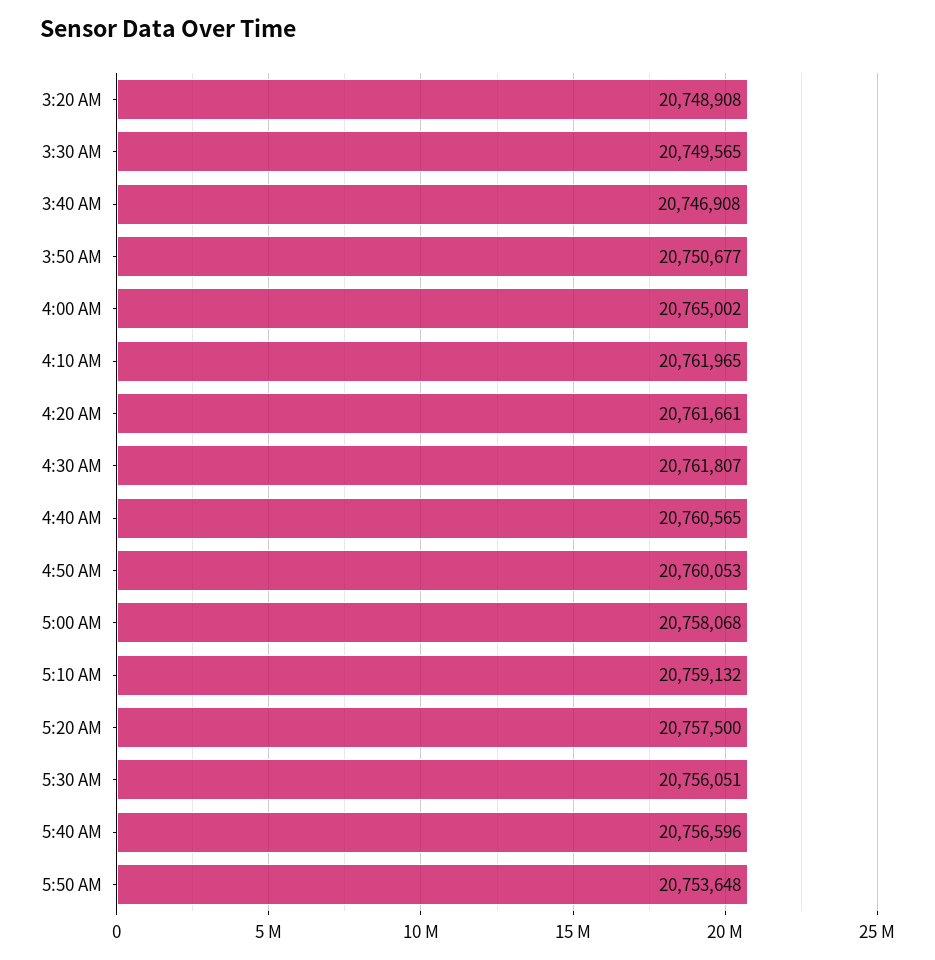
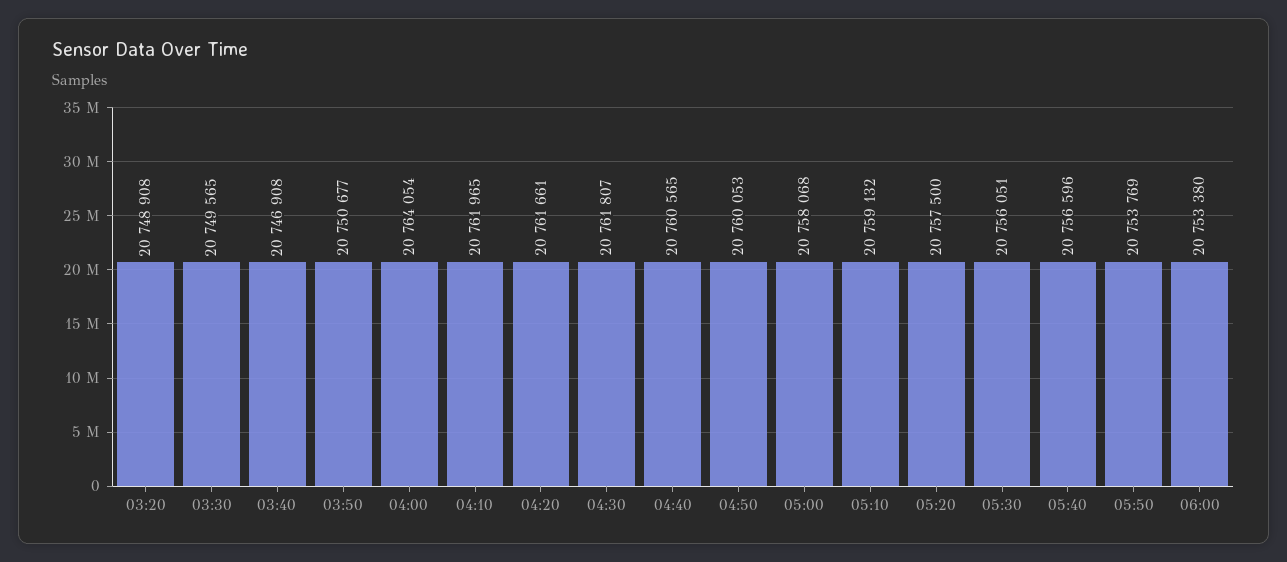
4:00 AM: 20765002 -> 20764054
5:50 AM: 20753648 -> 20753769
06:00: none -> 20753380

